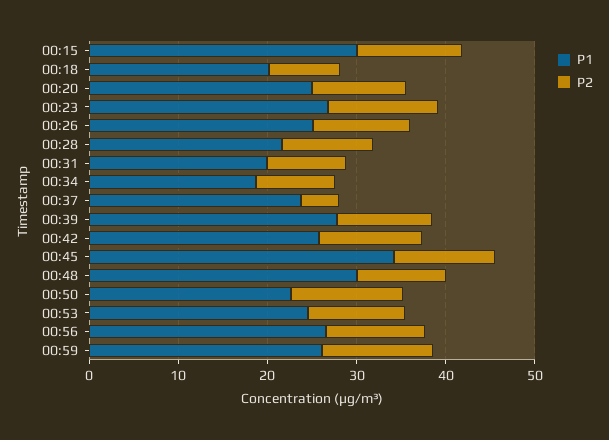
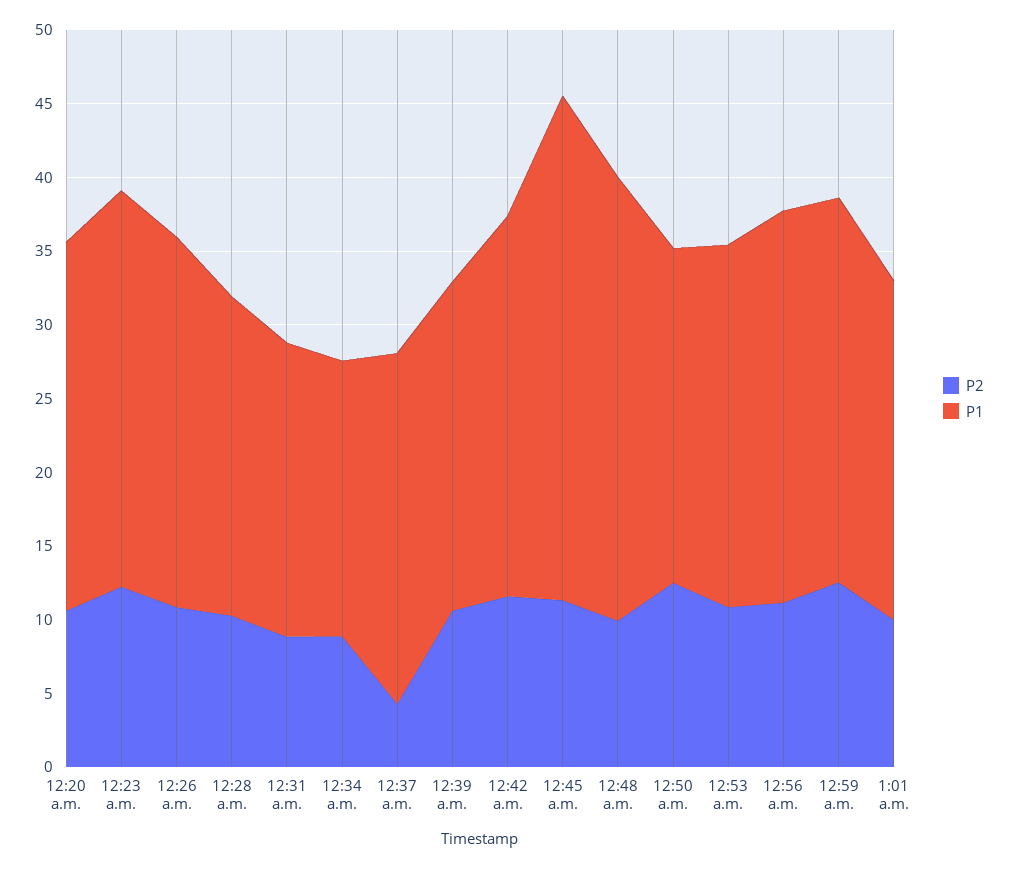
P1, 00:15: 30 -> none
P2, 00:15: 12 -> none
P1, 00:18: 20 -> none
P2, 00:18: 8 -> none
P1, 00:39: 28 -> 22
P2, 1:01 a.m.: none -> 10
P1, 1:01 a.m.: none -> 23

